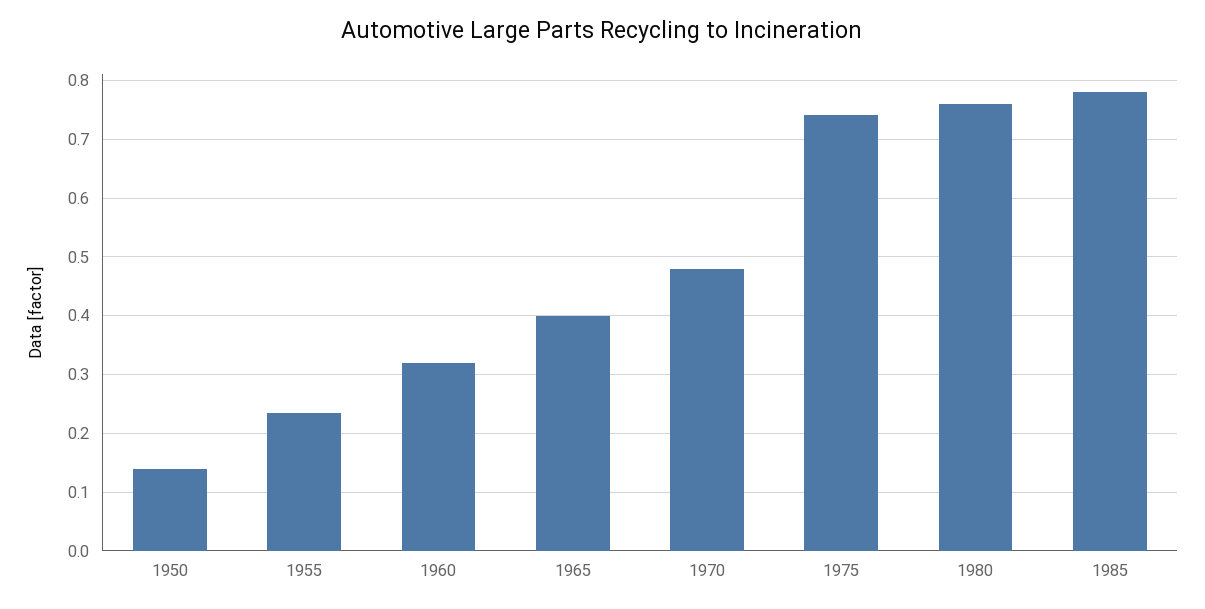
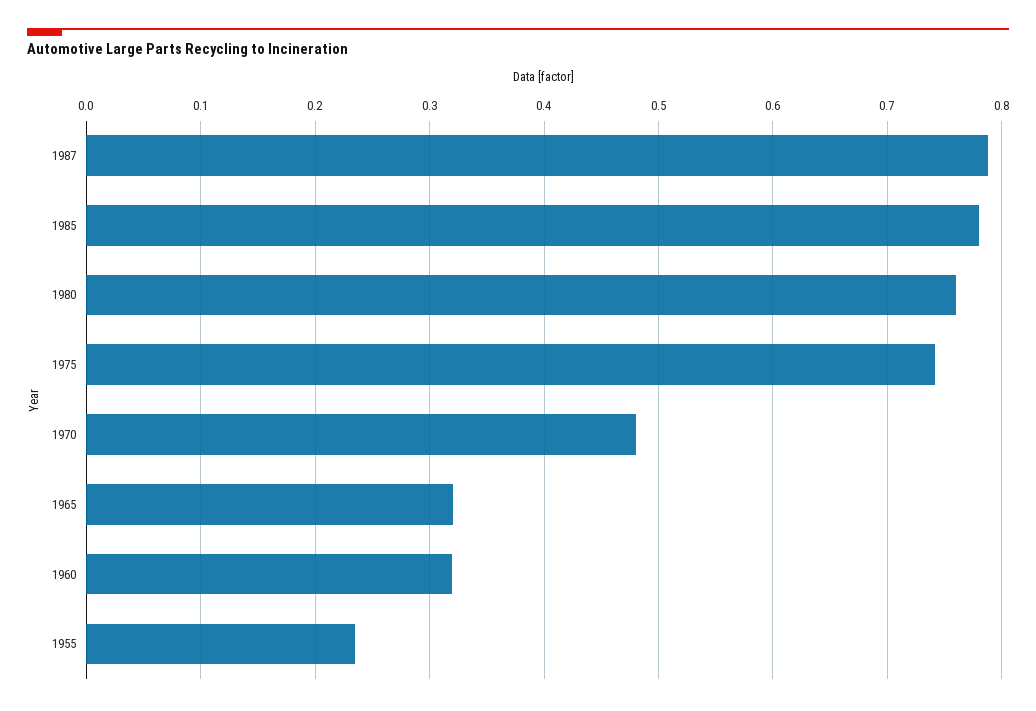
1950: 0.14 -> none
1965: 0.4 -> 0.32
1987: none -> 0.79

